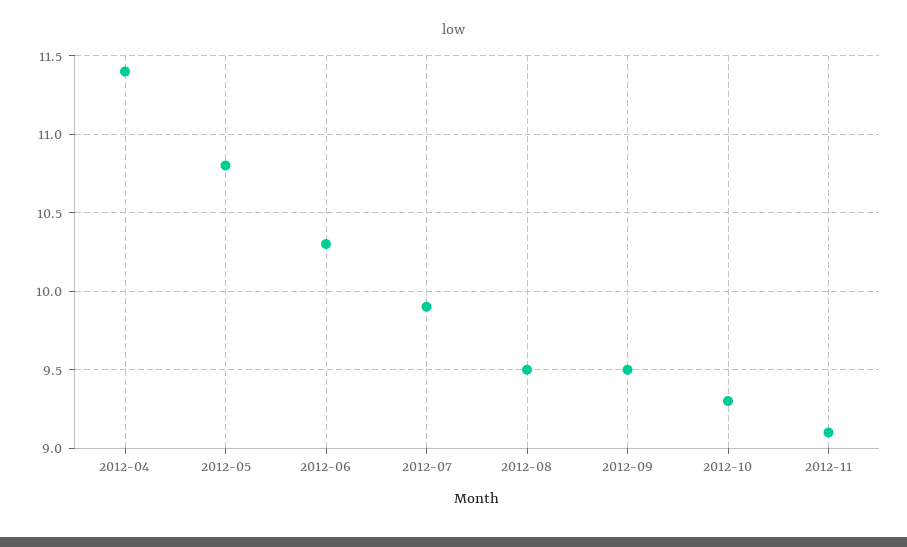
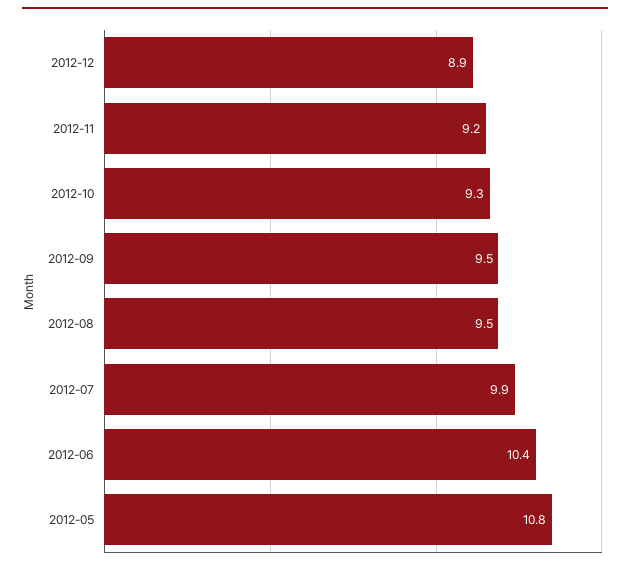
2012-04: 11.4 -> none
2012-06: 10.3 -> 10.4
2012-11: 9.1 -> 9.2
2012-12: none -> 8.9

